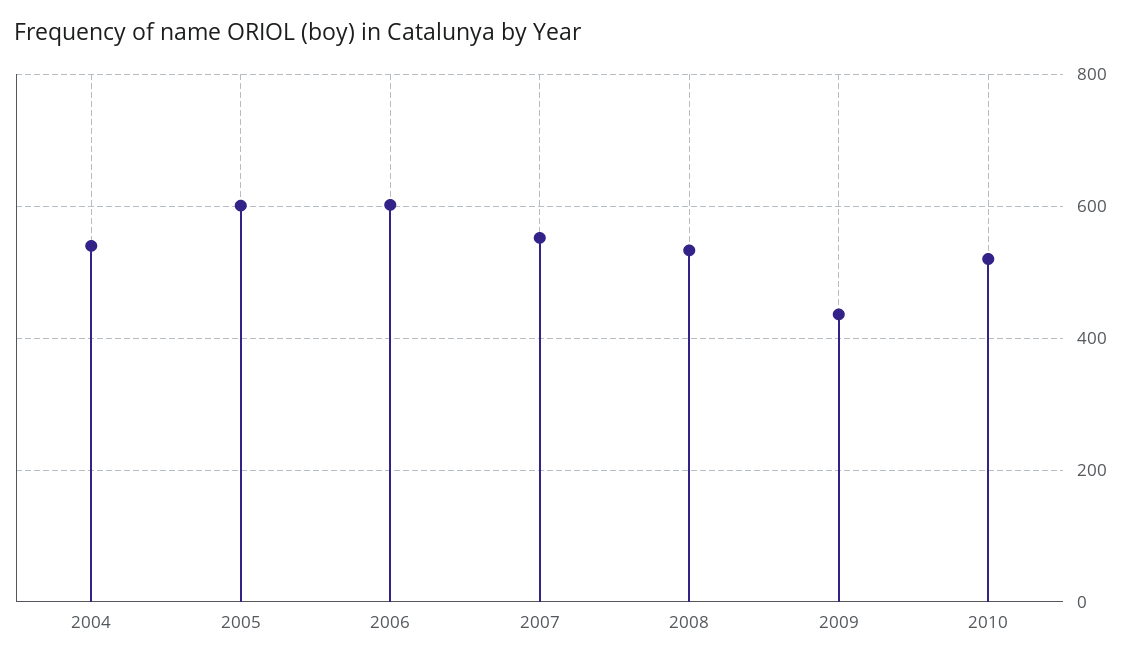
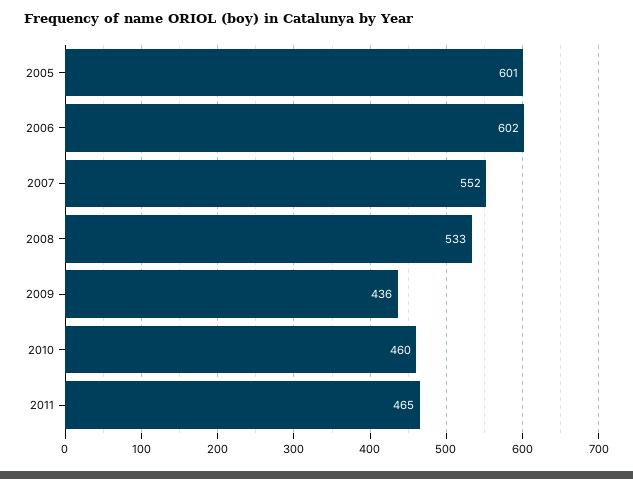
2004: 540 -> none
2010: 520 -> 460
2011: none -> 465

